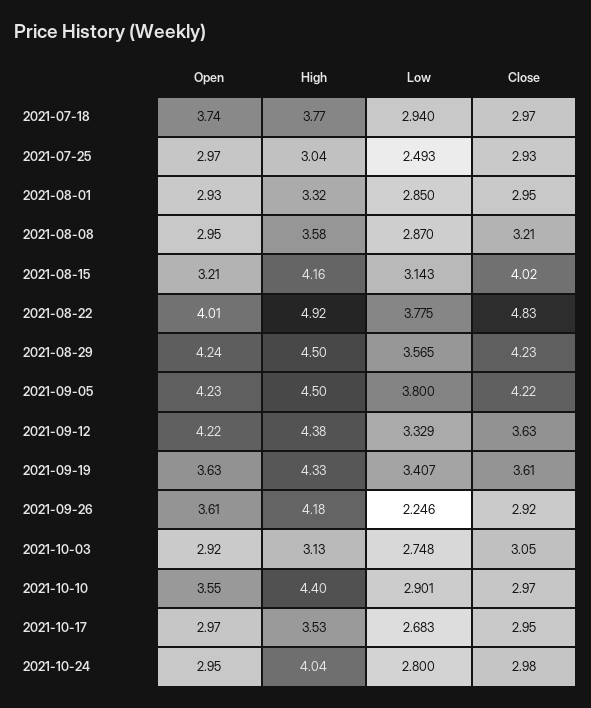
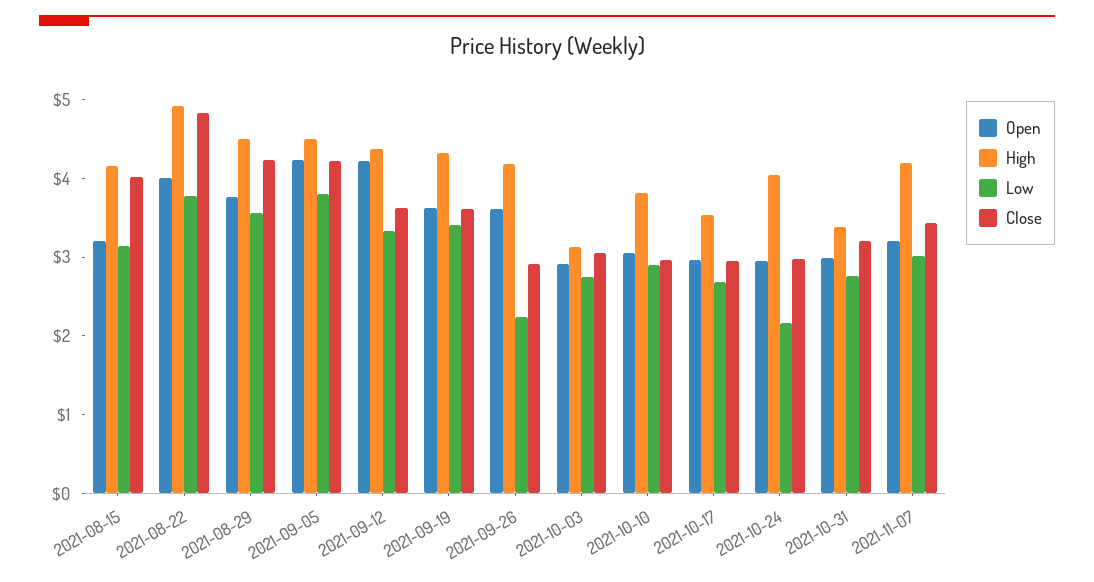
Open, 2021-07-18: 3.74 -> none
High, 2021-07-18: 3.77 -> none
Low, 2021-07-18: 2.94 -> none
Close, 2021-07-18: 2.97 -> none
Open, 2021-07-25: 2.97 -> none
High, 2021-07-25: 3.04 -> none
Low, 2021-07-25: 2.493 -> none
Close, 2021-07-25: 2.93 -> none
Open, 2021-08-01: 2.93 -> none
High, 2021-08-01: 3.32 -> none
Low, 2021-08-01: 2.85 -> none
Close, 2021-08-01: 2.95 -> none
Open, 2021-08-08: 2.95 -> none
High, 2021-08-08: 3.58 -> none
Low, 2021-08-08: 2.87 -> none
Close, 2021-08-08: 3.21 -> none
Open, 2021-08-29: 4.24 -> 3.8
Open, 2021-10-10: 3.55 -> 3
High, 2021-10-10: 4.4 -> 3.8
Low, 2021-10-24: 2.8 -> 2.2
Open, 2021-10-31: none -> 3
High, 2021-10-31: none -> 3.4
Low, 2021-10-31: none -> 2.8
Close, 2021-10-31: none -> 3.2
Open, 2021-11-07: none -> 3.2
High, 2021-11-07: none -> 4.2
Low, 2021-11-07: none -> 3
Close, 2021-11-07: none -> 3.4

